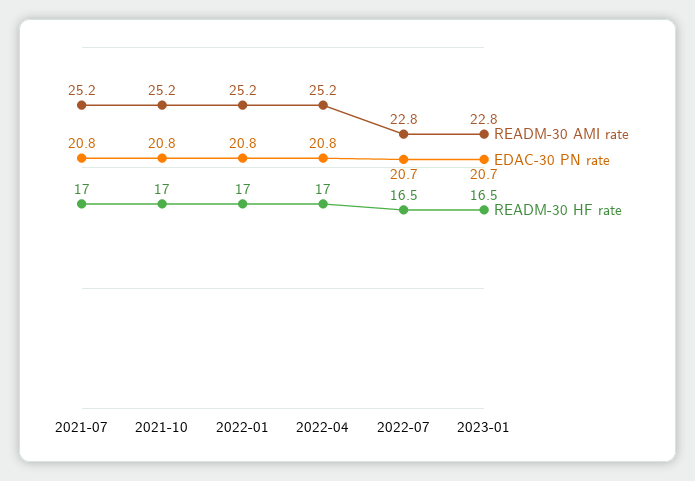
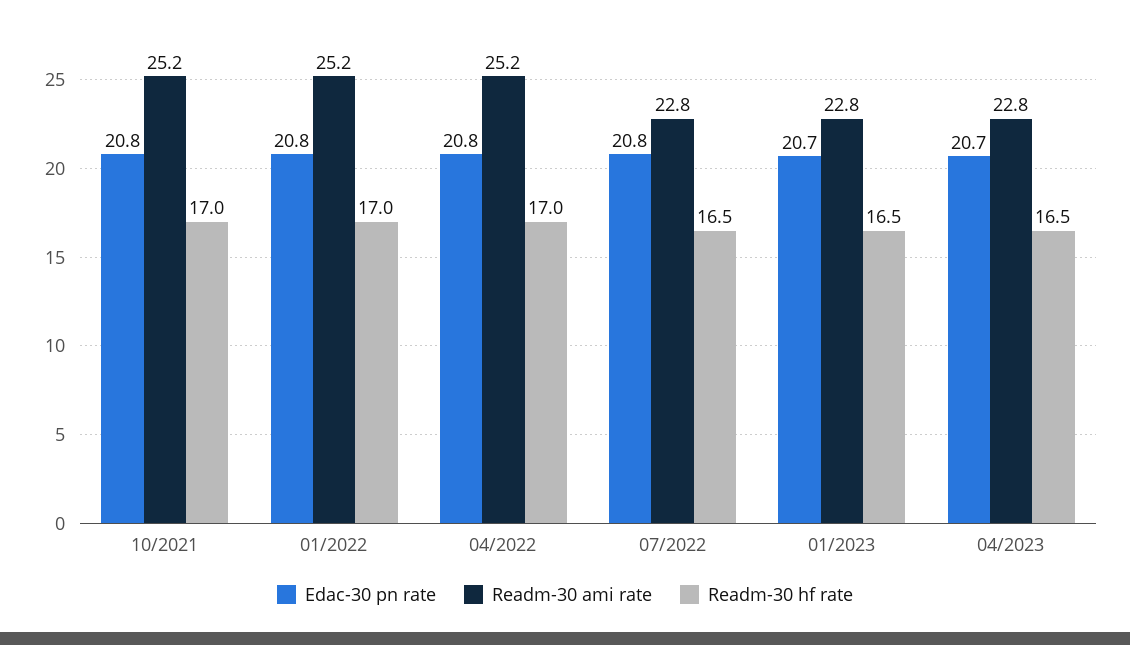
READM-30 AMI rate, 2021-07: 25.2 -> none
EDAC-30 PN rate, 2021-07: 20.8 -> none
READM-30 HF rate, 2021-07: 17 -> none
EDAC-30 PN rate, 2022-07: 20.7 -> 20.8
EDAC-30 PN rate, 04/2023: none -> 20.7
READM-30 AMI rate, 04/2023: none -> 22.8
READM-30 HF rate, 04/2023: none -> 16.5

